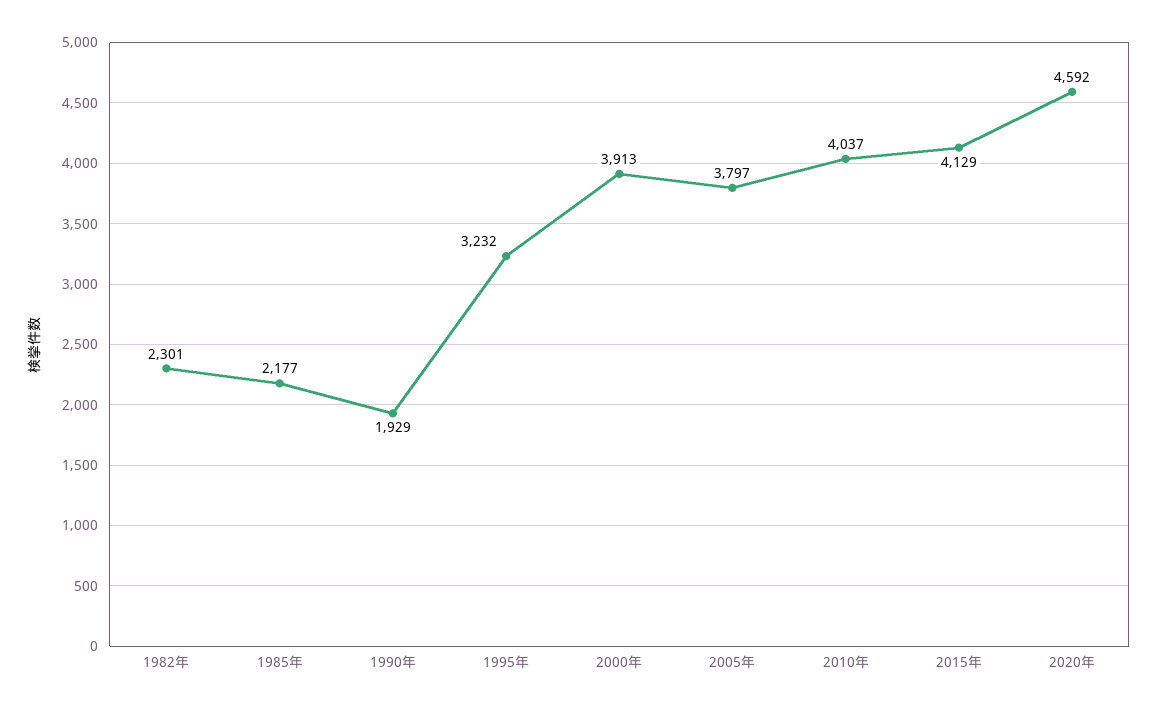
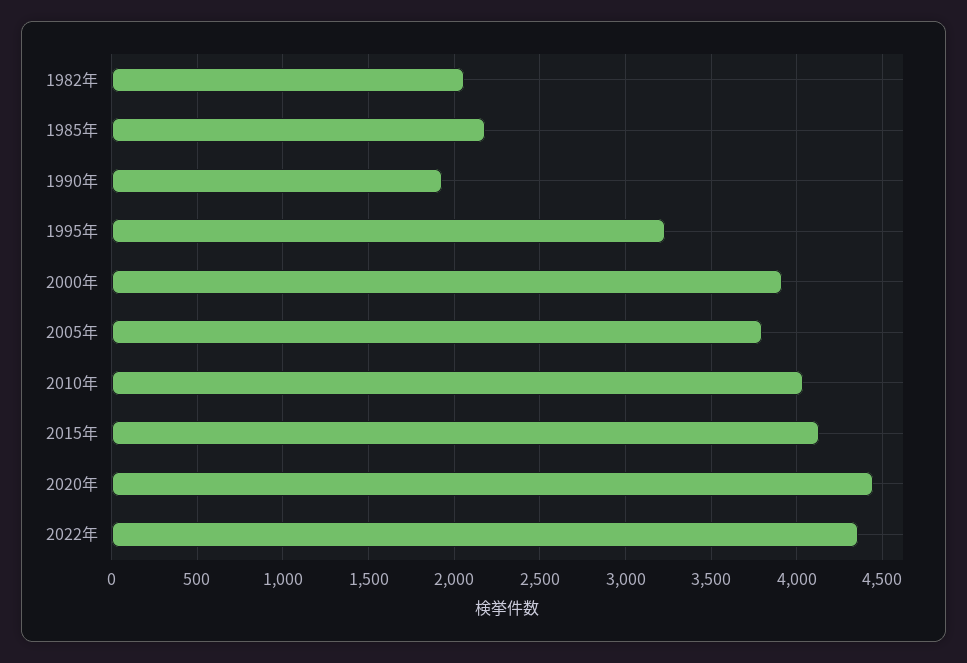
1982年: 2301 -> 2050
2020年: 4592 -> 4450
2022年: none -> 4350

